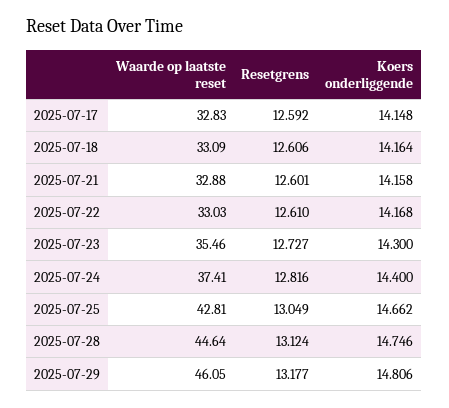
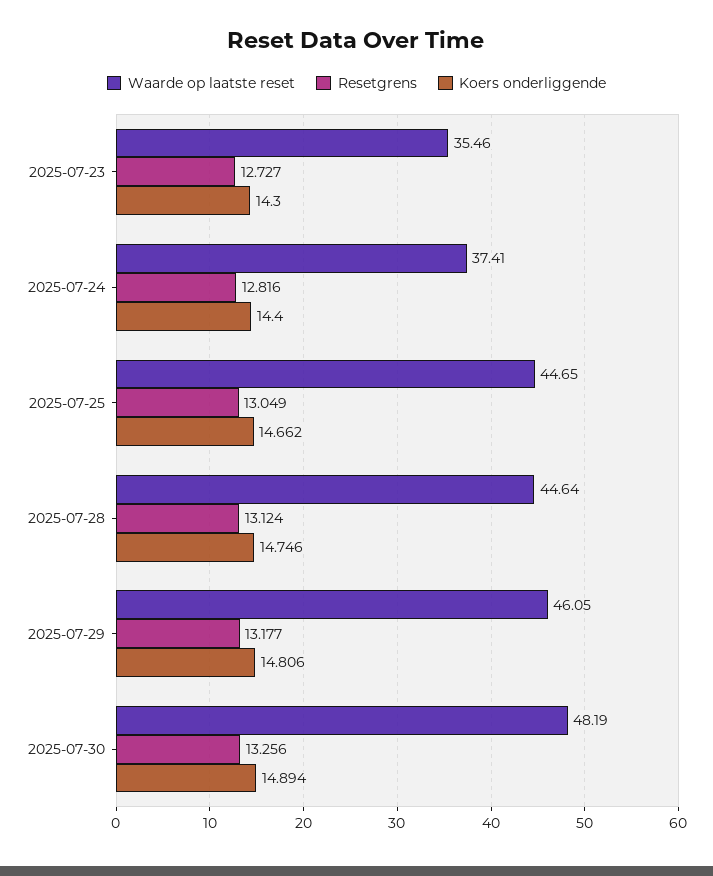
Waarde op laatste reset, 2025-07-17: 32.83 -> none
Resetgrens, 2025-07-17: 12.592 -> none
Koers onderliggende, 2025-07-17: 14.148 -> none
Waarde op laatste reset, 2025-07-18: 33.09 -> none
Resetgrens, 2025-07-18: 12.606 -> none
Koers onderliggende, 2025-07-18: 14.164 -> none
Waarde op laatste reset, 2025-07-21: 32.88 -> none
Resetgrens, 2025-07-21: 12.601 -> none
Koers onderliggende, 2025-07-21: 14.158 -> none
Waarde op laatste reset, 2025-07-22: 33.03 -> none
Resetgrens, 2025-07-22: 12.61 -> none
Koers onderliggende, 2025-07-22: 14.168 -> none
Waarde op laatste reset, 2025-07-25: 42.81 -> 44.65
Waarde op laatste reset, 2025-07-30: none -> 48.19
Resetgrens, 2025-07-30: none -> 13.256
Koers onderliggende, 2025-07-30: none -> 14.894

